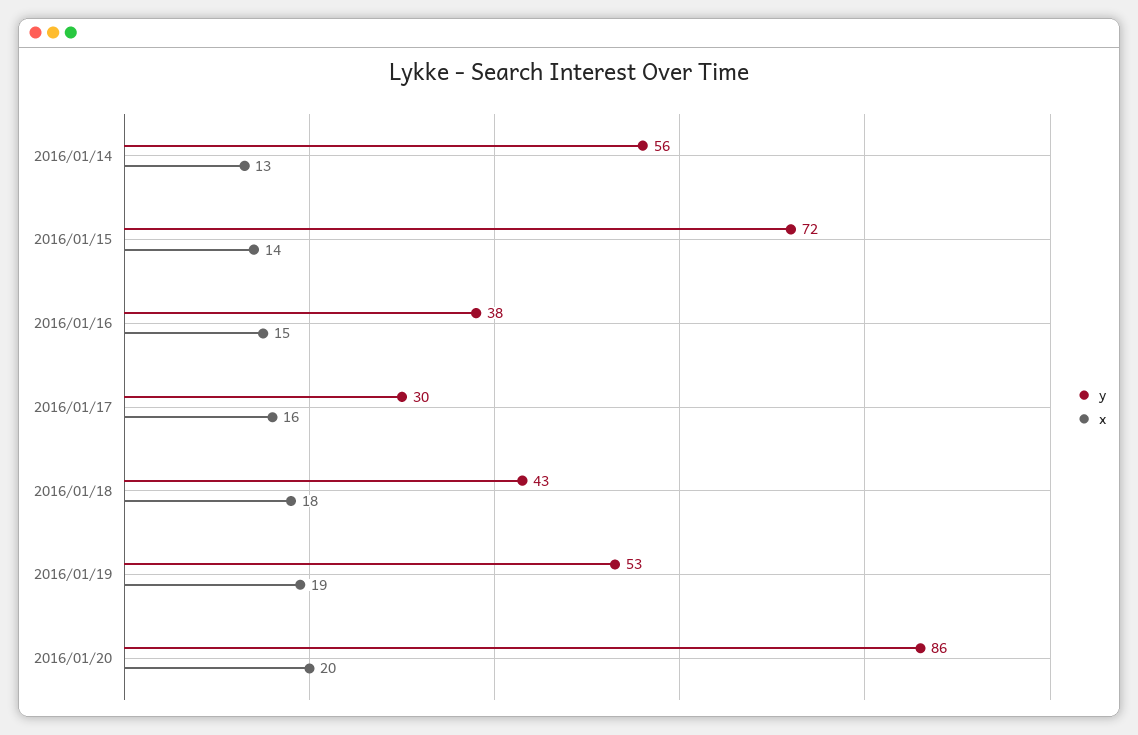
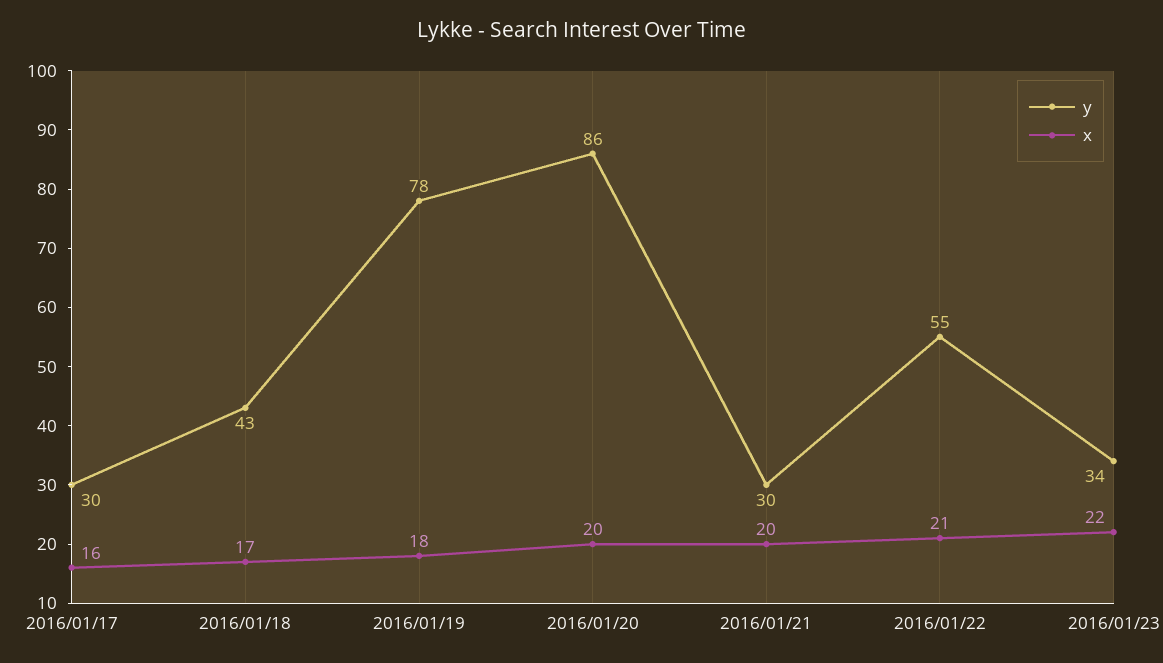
y, 2016/01/14: 56 -> none
x, 2016/01/14: 13 -> none
y, 2016/01/15: 72 -> none
x, 2016/01/15: 14 -> none
y, 2016/01/16: 38 -> none
x, 2016/01/16: 15 -> none
x, 2016/01/18: 18 -> 17
y, 2016/01/19: 53 -> 78
x, 2016/01/19: 19 -> 18
y, 2016/01/21: none -> 30
x, 2016/01/21: none -> 20
y, 2016/01/22: none -> 55
x, 2016/01/22: none -> 21
y, 2016/01/23: none -> 34
x, 2016/01/23: none -> 22

